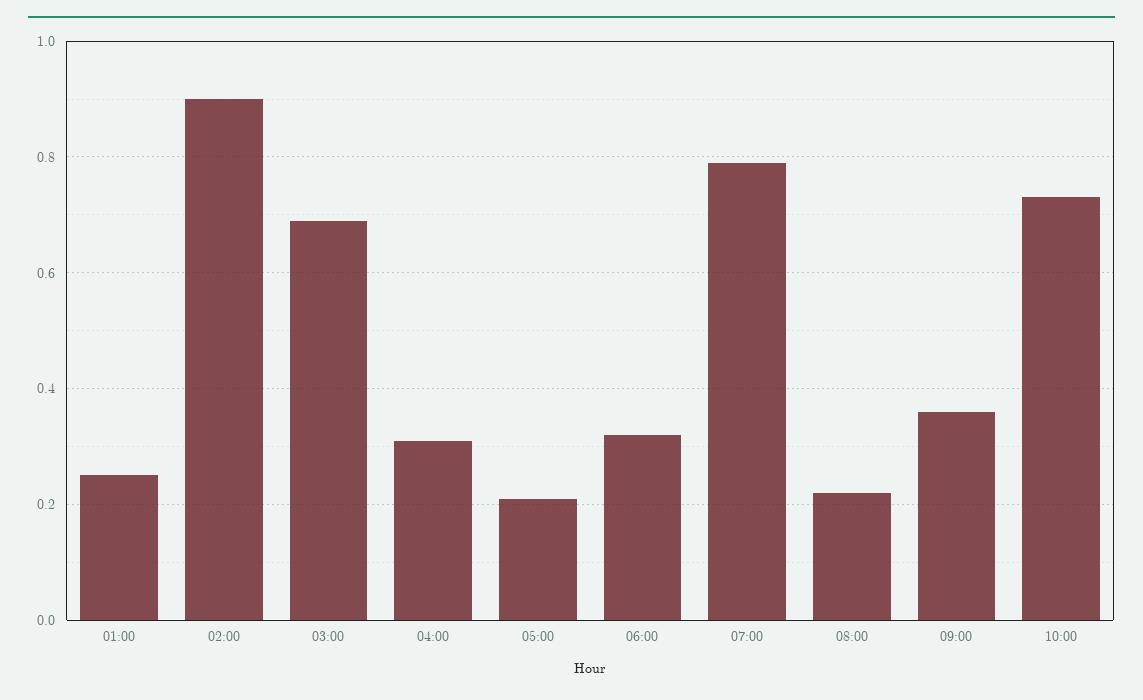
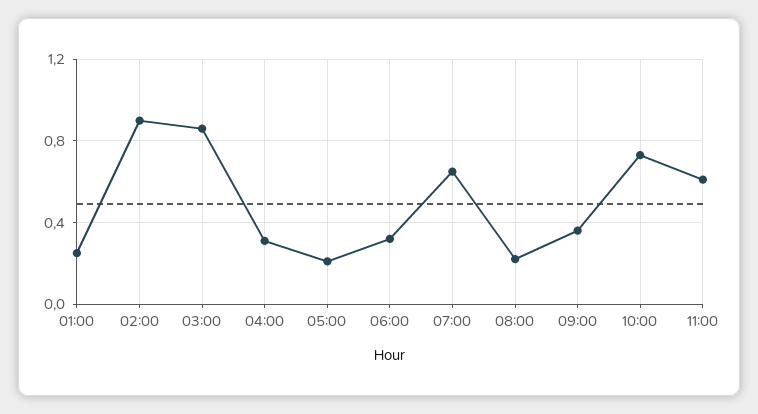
03:00: 0.7 -> 0.85
07:00: 0.8 -> 0.65
11:00: none -> 0.6

